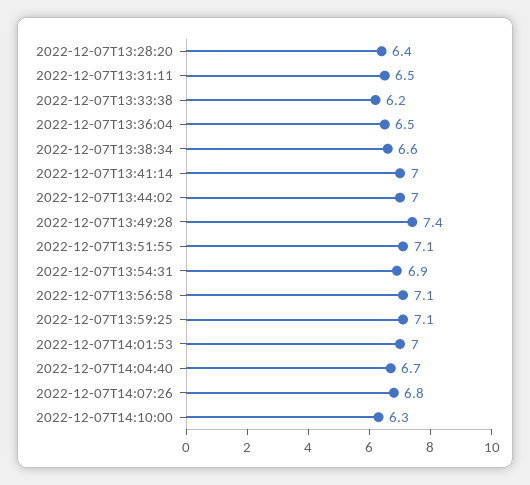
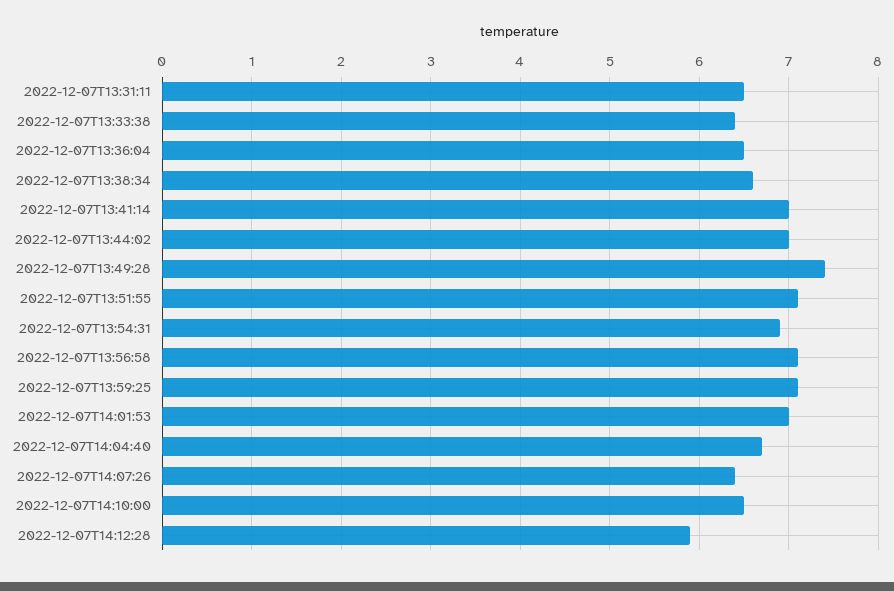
2022-12-07T13:28:20: 6.4 -> none
2022-12-07T13:33:38: 6.2 -> 6.4
2022-12-07T14:07:26: 6.8 -> 6.4
2022-12-07T14:10:00: 6.3 -> 6.5
2022-12-07T14:12:28: none -> 5.9

